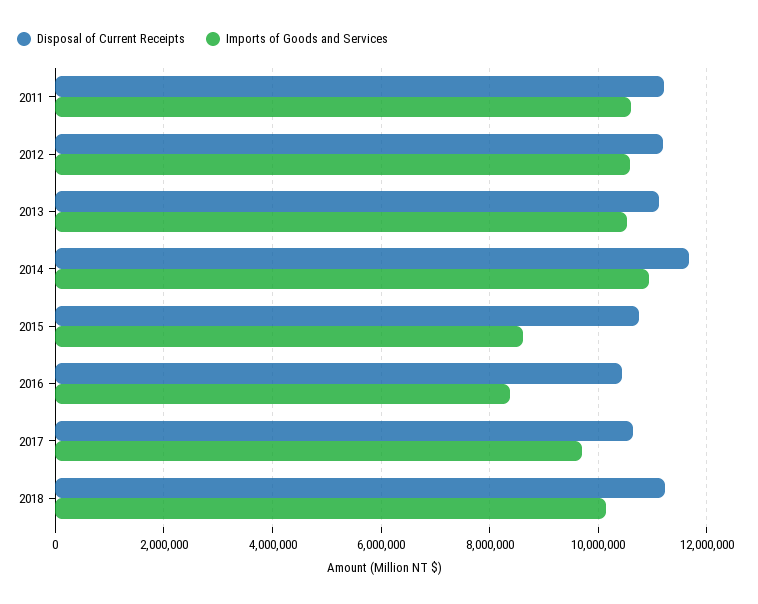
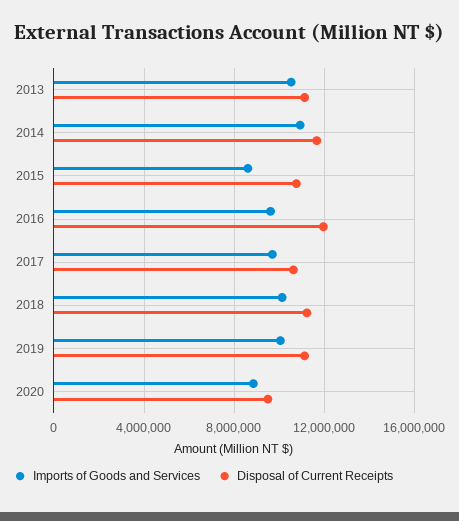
Disposal of Current Receipts, 2011: 11200000 -> none
Imports of Goods and Services, 2011: 10600000 -> none
Disposal of Current Receipts, 2012: 11200000 -> none
Imports of Goods and Services, 2012: 10600000 -> none
Disposal of Current Receipts, 2016: 10400000 -> 12000000
Imports of Goods and Services, 2016: 8400000 -> 9500000
Imports of Goods and Services, 2019: none -> 10000000
Disposal of Current Receipts, 2019: none -> 11000000
Imports of Goods and Services, 2020: none -> 9000000
Disposal of Current Receipts, 2020: none -> 9500000

